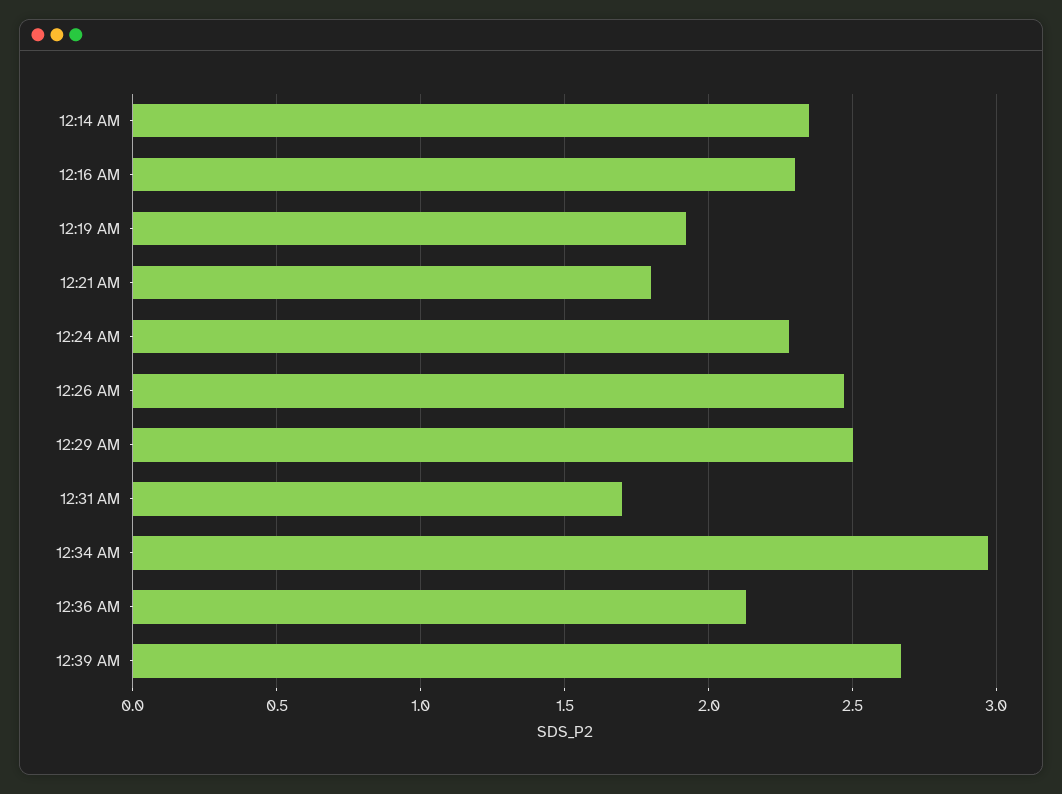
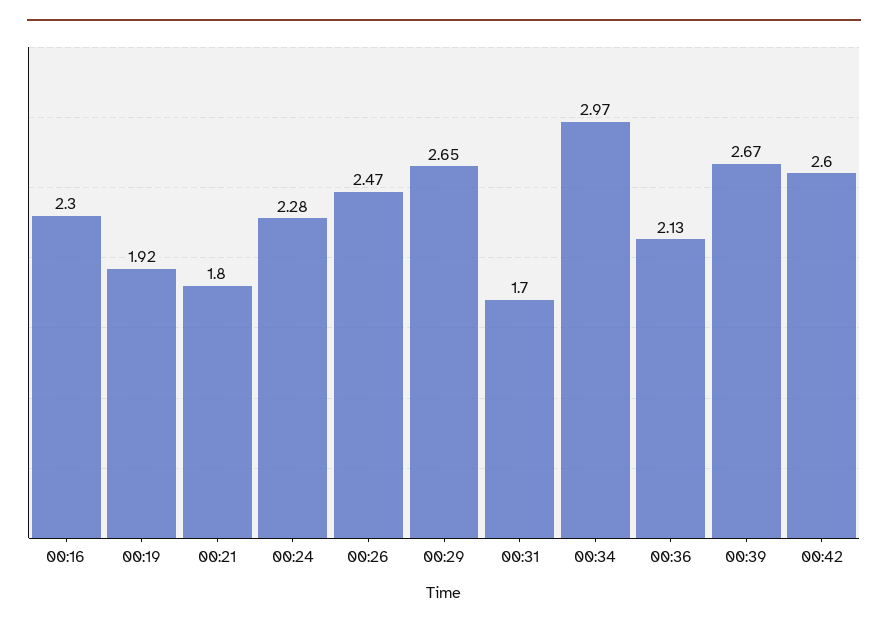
12:14 AM: 2.35 -> none
12:29 AM: 2.5 -> 2.65
00:42: none -> 2.6

